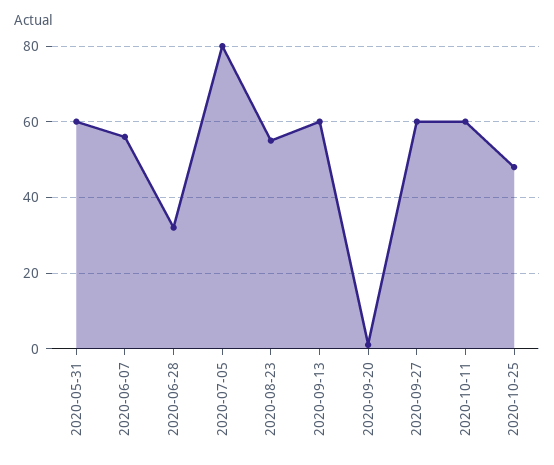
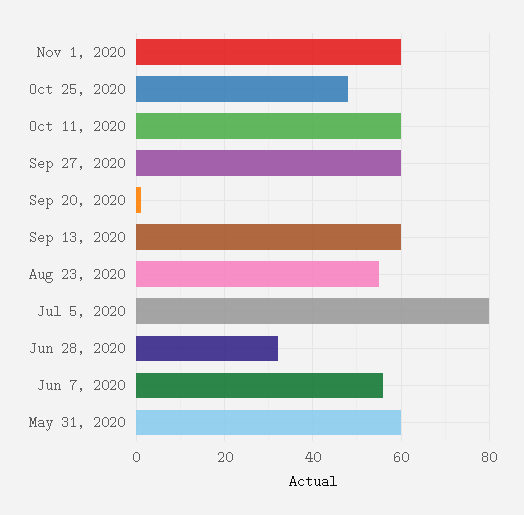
Nov 1, 2020: none -> 60

